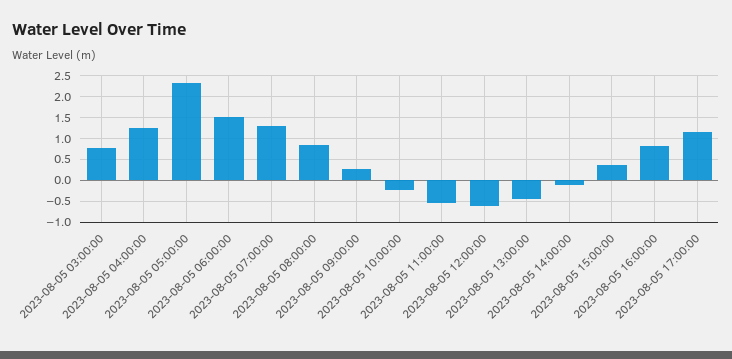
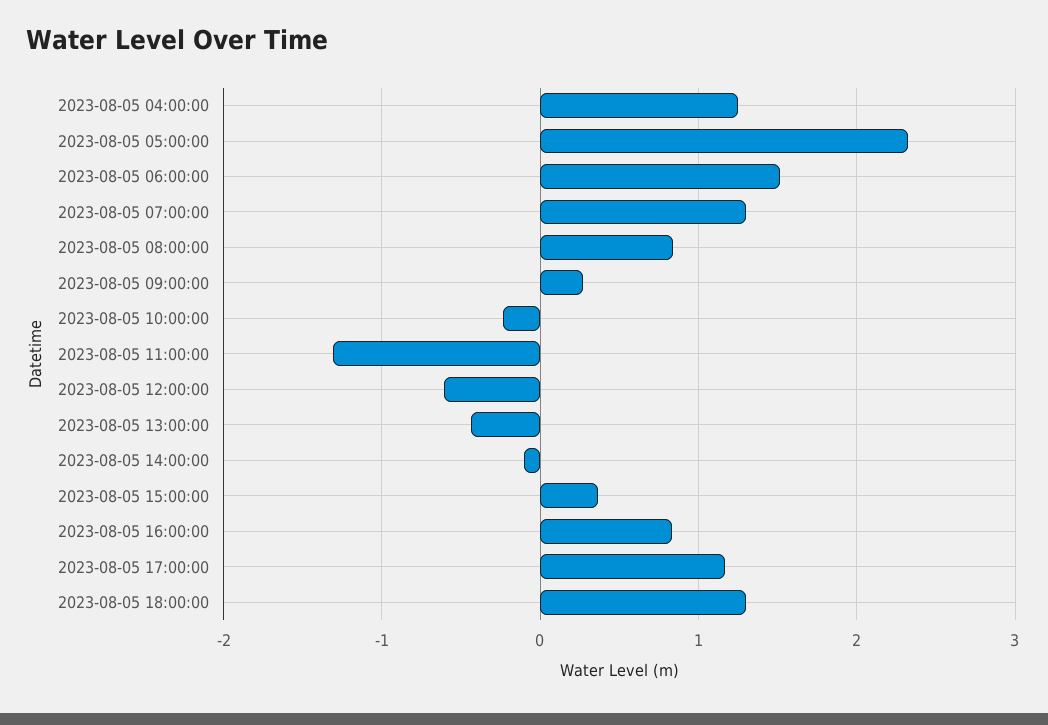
2023-08-05 03:00:00: 0.75 -> none
2023-08-05 11:00:00: -0.5 -> -1.3
2023-08-05 18:00:00: none -> 1.3

